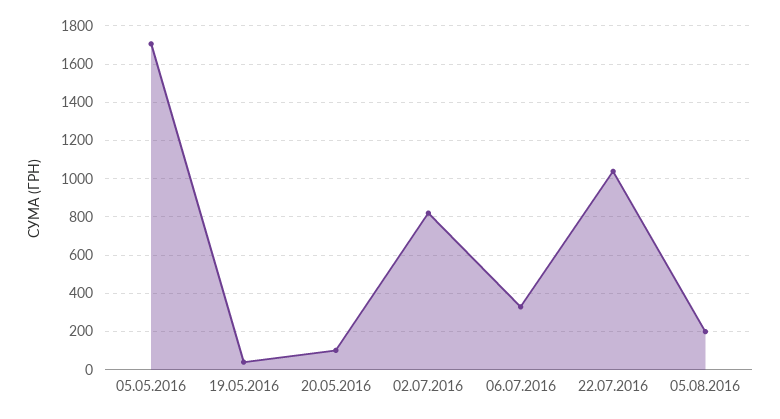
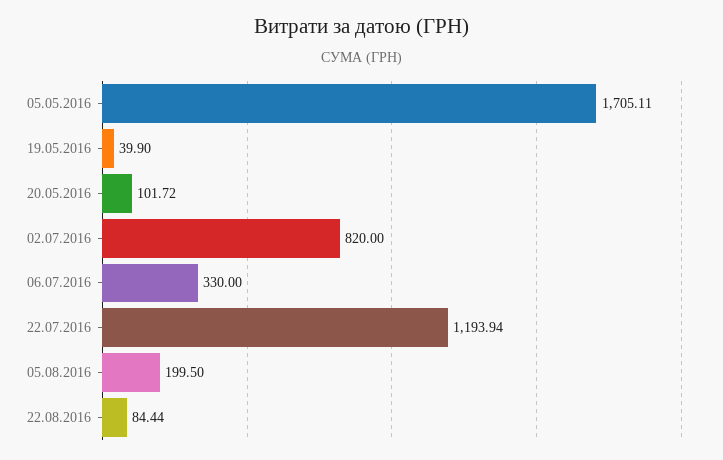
22.07.2016: 1050 -> 1193.94
22.08.2016: none -> 84.44

